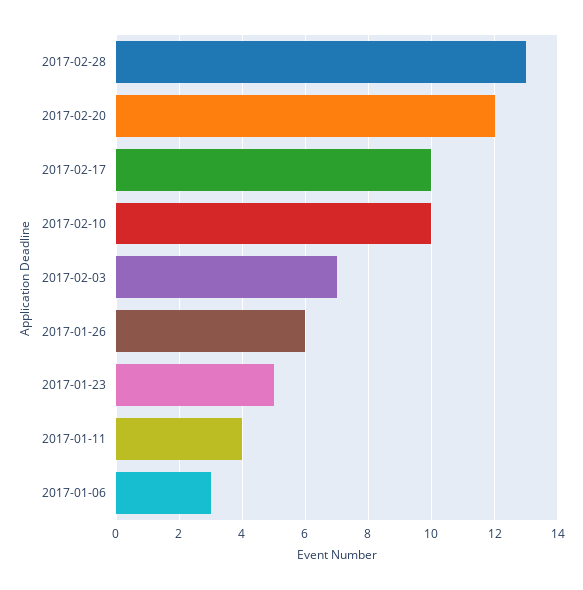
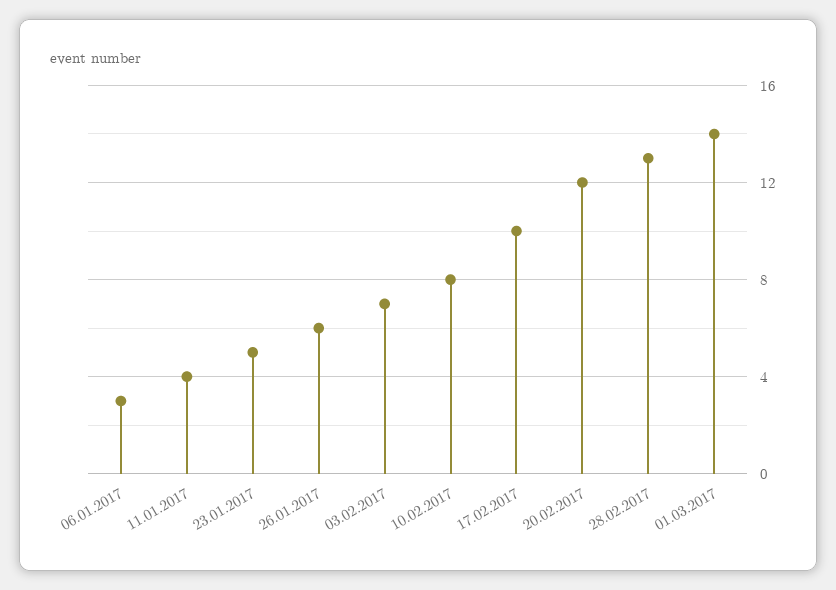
2017-02-10: 10 -> 8
01.03.2017: none -> 14

